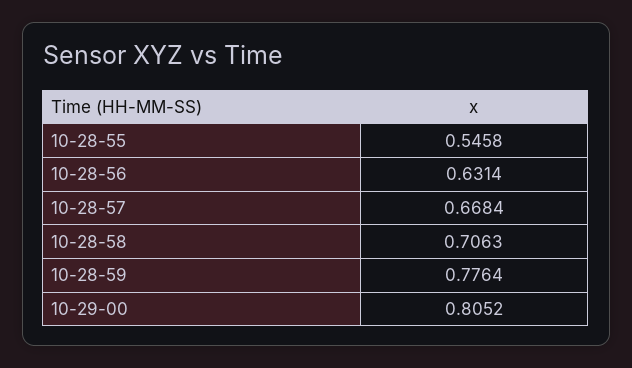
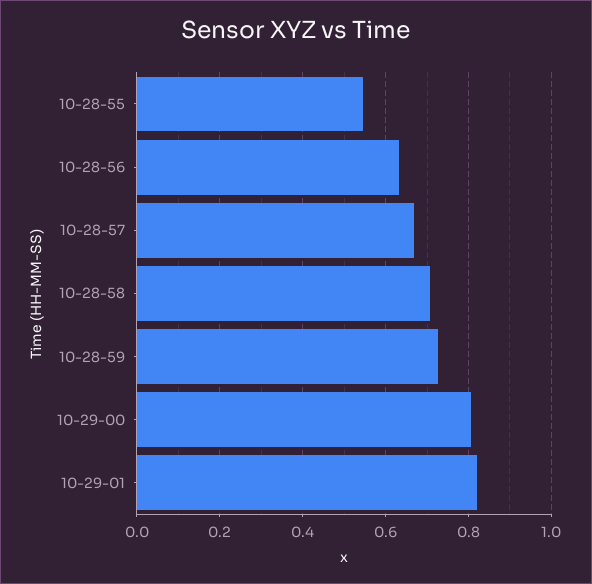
10-28-59: 0.7764 -> 0.72
10-29-01: none -> 0.82

